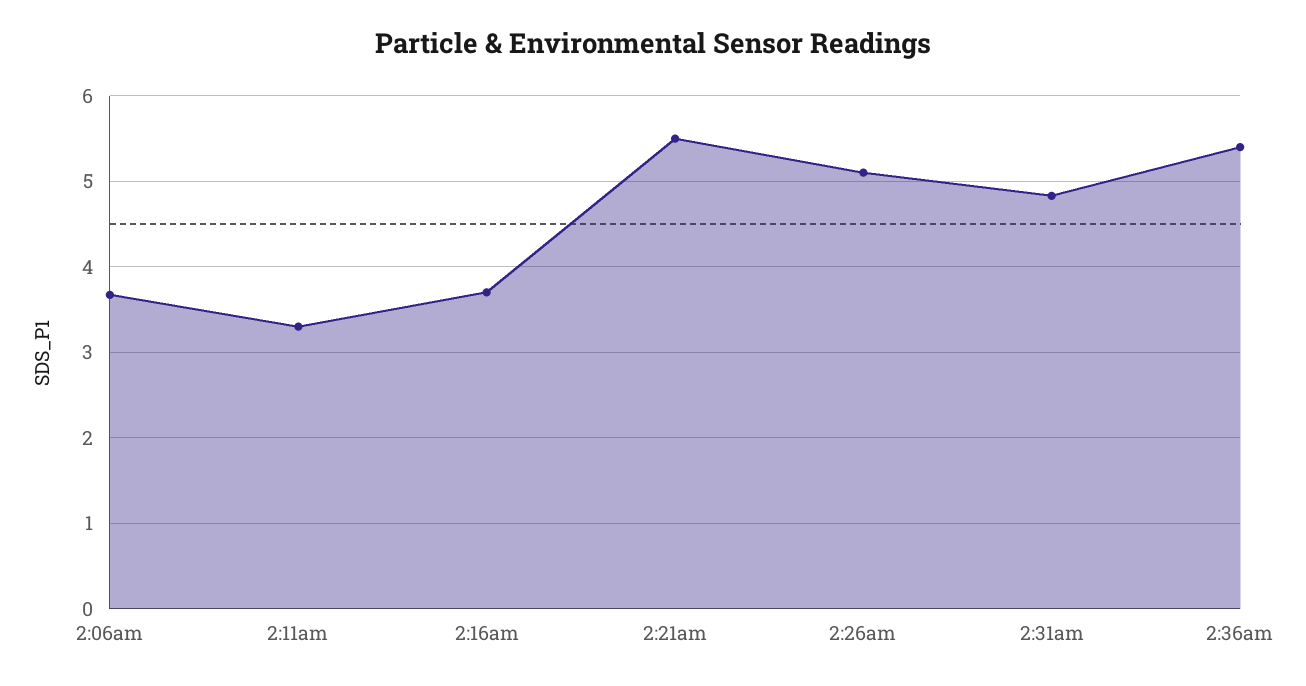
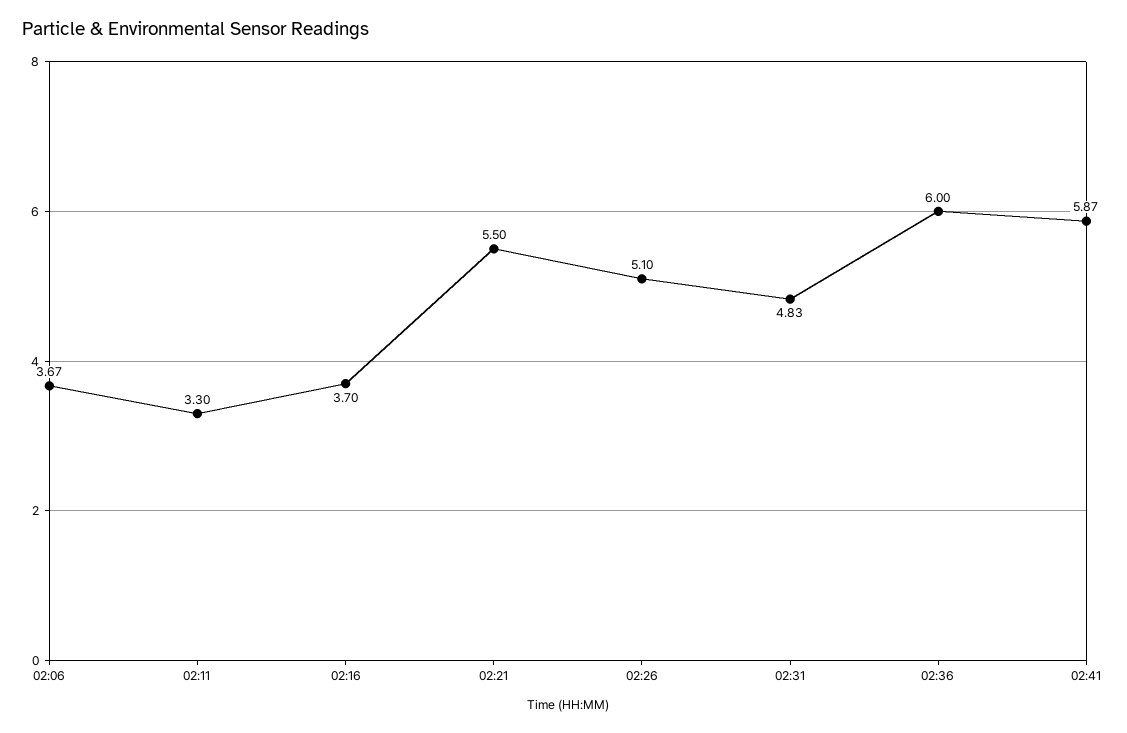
2:36am: 5.4 -> 6
02:41: none -> 5.87

